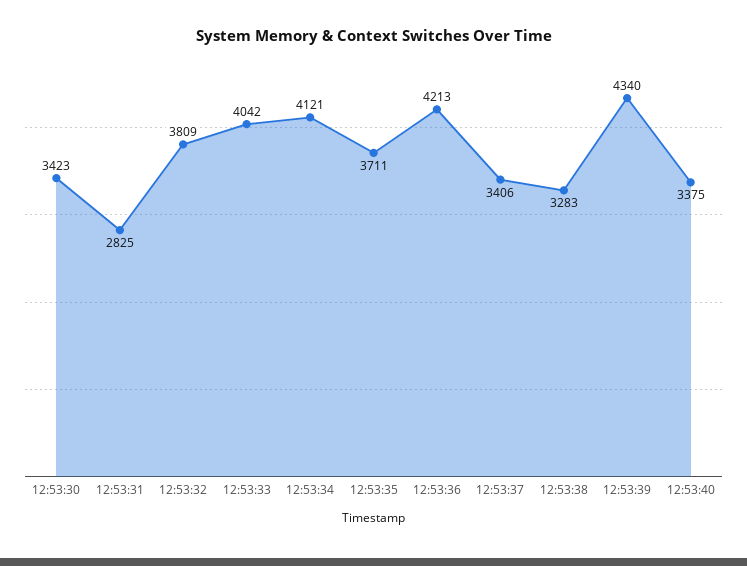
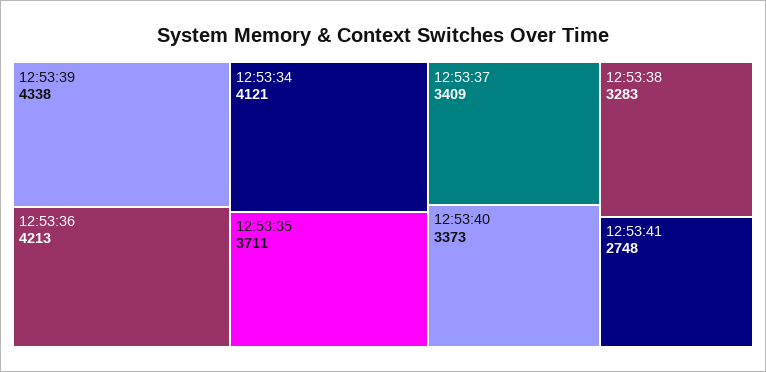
12:53:30: 3423 -> none
12:53:31: 2825 -> none
12:53:32: 3809 -> none
12:53:33: 4042 -> none
12:53:37: 3406 -> 3409
12:53:39: 4340 -> 4338
12:53:40: 3375 -> 3373
12:53:41: none -> 2748

